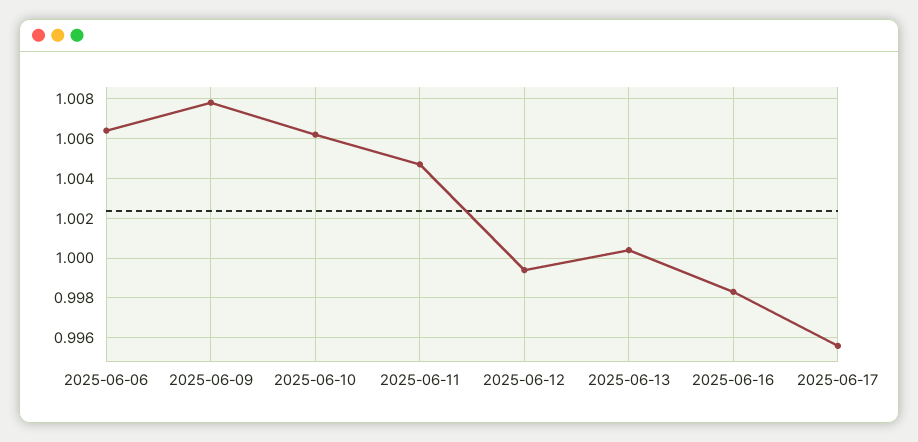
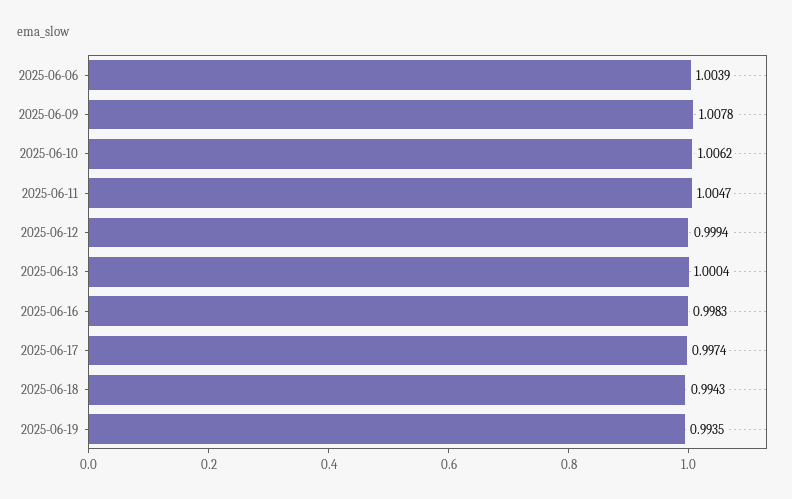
2025-06-06: 1.0065 -> 1.0039
2025-06-17: 0.9955 -> 0.9974
2025-06-18: none -> 0.9943
2025-06-19: none -> 0.9935

